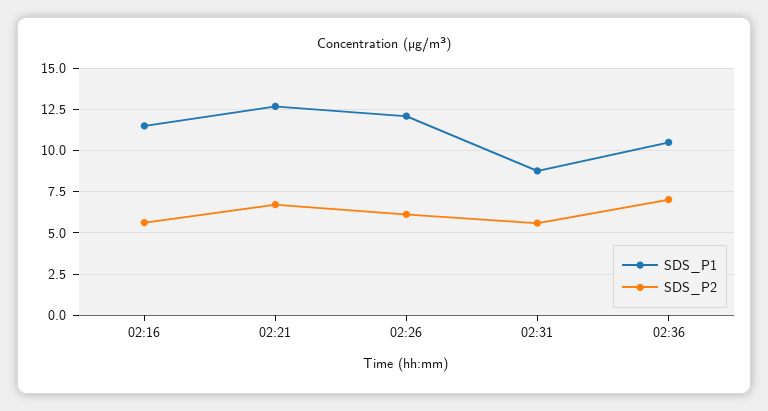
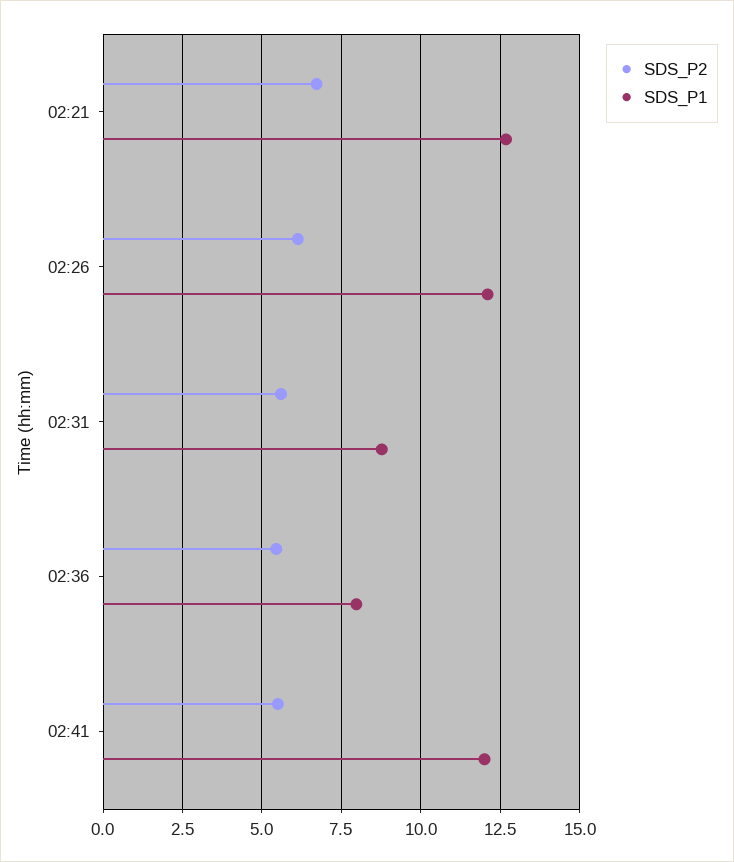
SDS_P1, 02:16: 11.5 -> none
SDS_P2, 02:16: 5.5 -> none
SDS_P1, 02:36: 10.5 -> 8
SDS_P2, 02:36: 7 -> 5.5
SDS_P2, 02:41: none -> 5.5
SDS_P1, 02:41: none -> 12

